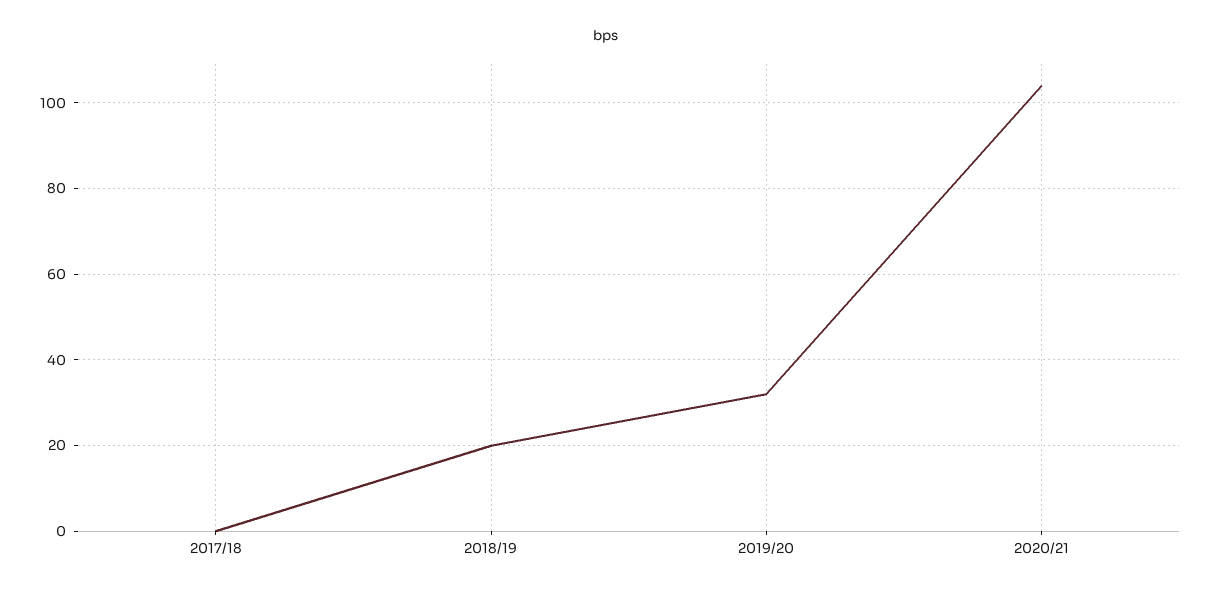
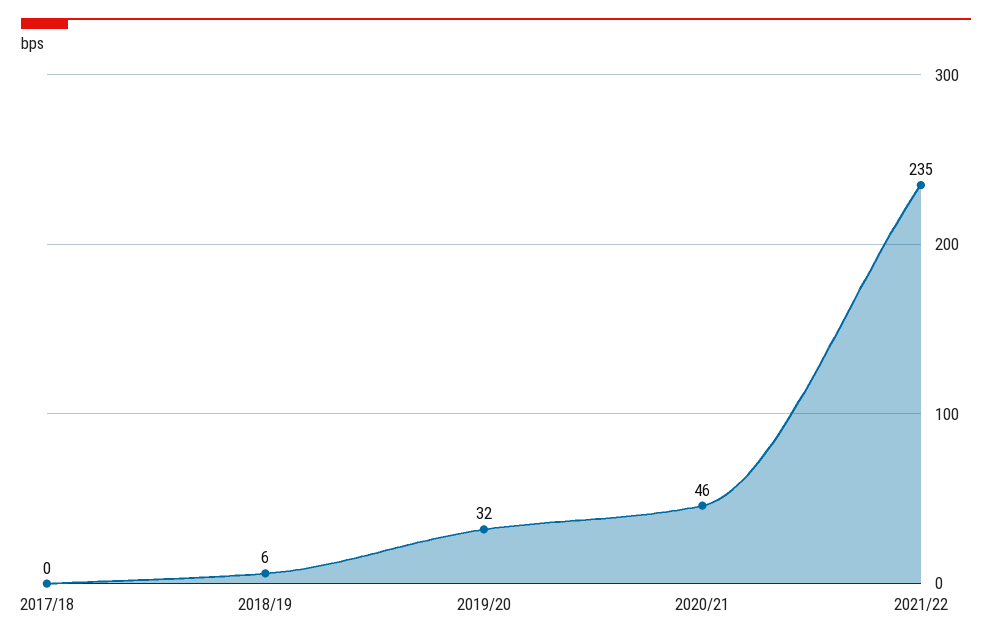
2018/19: 20 -> 6
2020/21: 105 -> 46
2021/22: none -> 235

